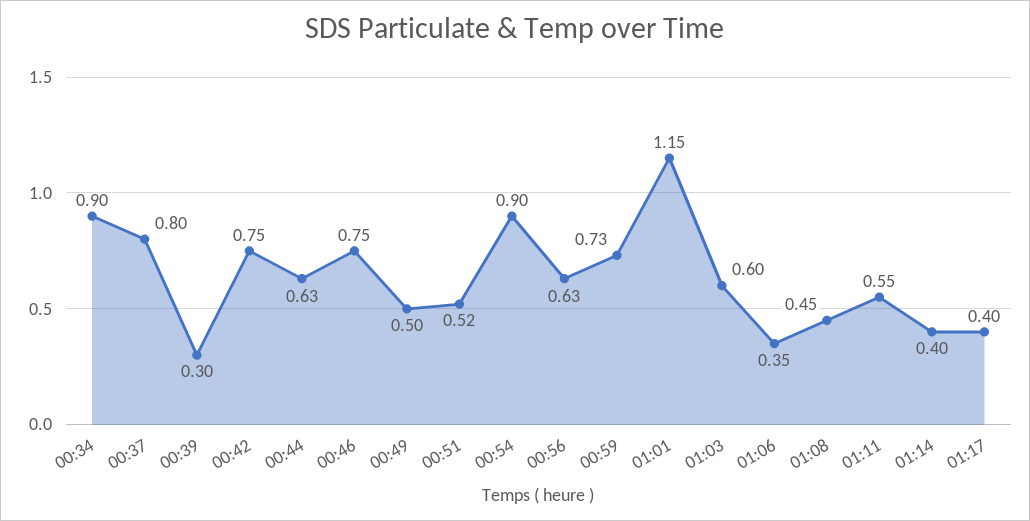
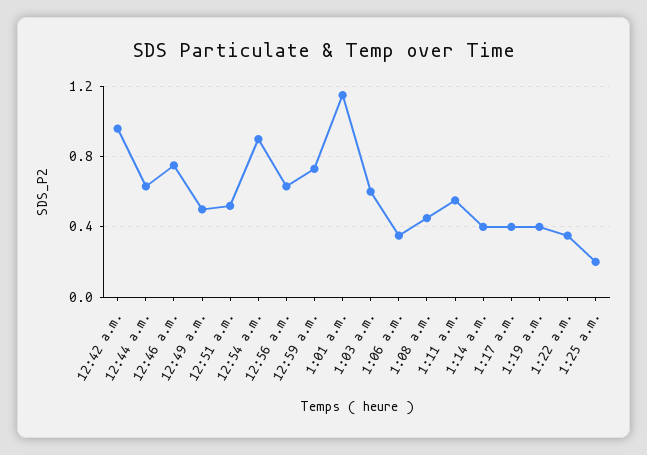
00:34: 0.9 -> none
00:37: 0.8 -> none
00:39: 0.3 -> none
00:42: 0.75 -> 0.95
1:19 a.m.: none -> 0.4
1:22 a.m.: none -> 0.35
1:25 a.m.: none -> 0.2

